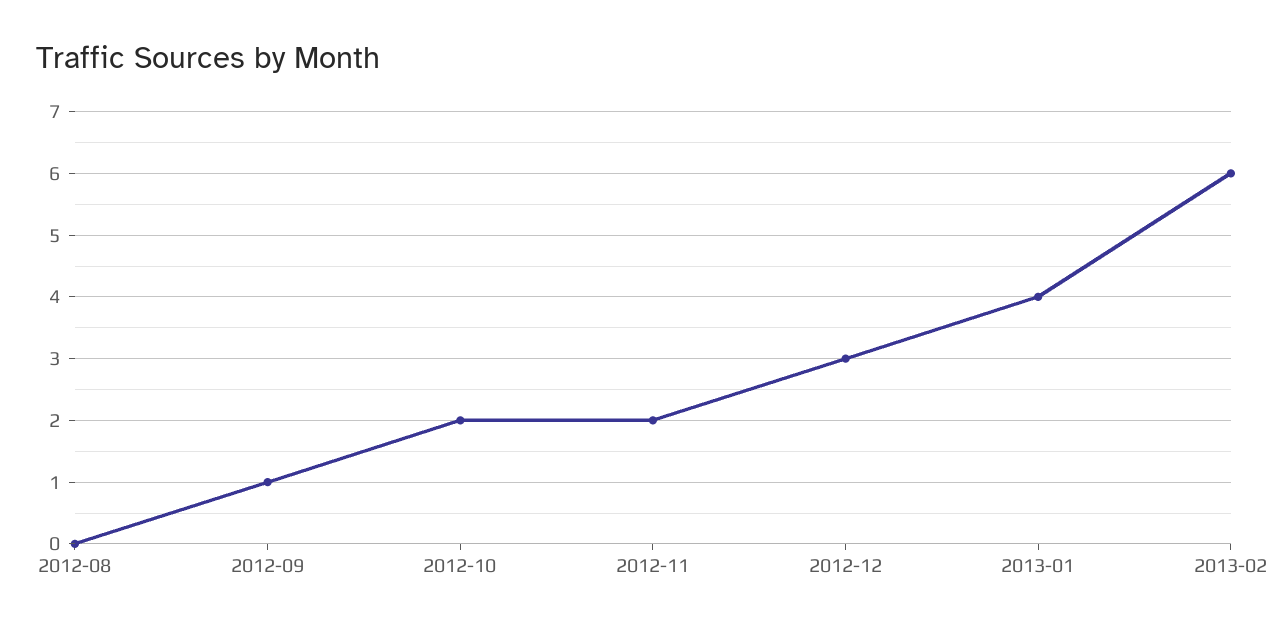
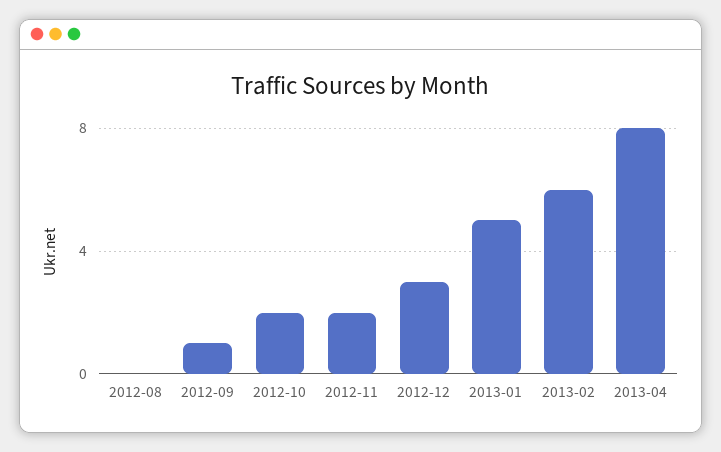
2013-01: 4 -> 5
2013-04: none -> 8

